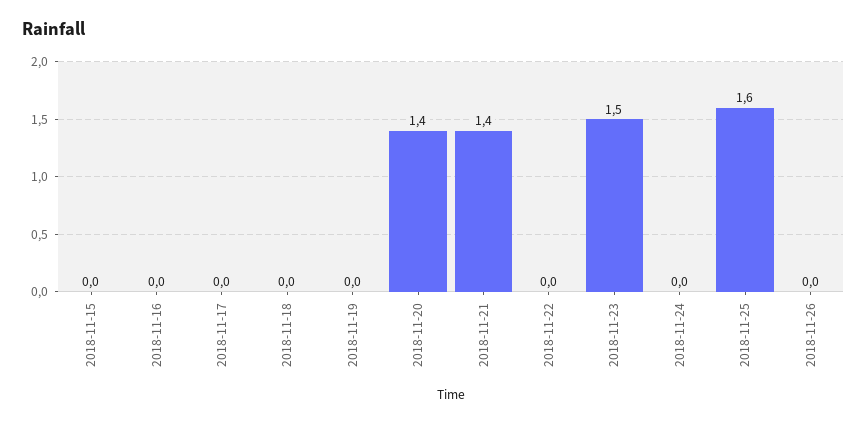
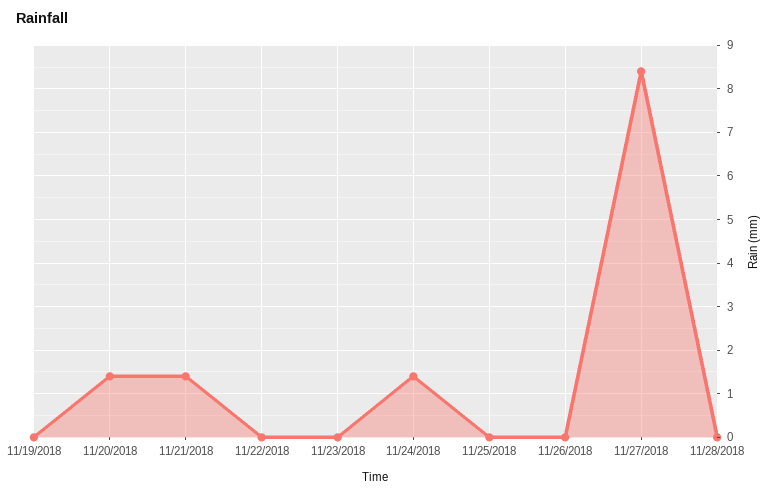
2018-11-15: 0 -> none
2018-11-16: 0 -> none
2018-11-17: 0 -> none
2018-11-18: 0 -> none
2018-11-23: 1.5 -> 0
2018-11-24: 0 -> 1.5
2018-11-25: 1.6 -> 0
11/27/2018: none -> 8.5
11/28/2018: none -> 0

